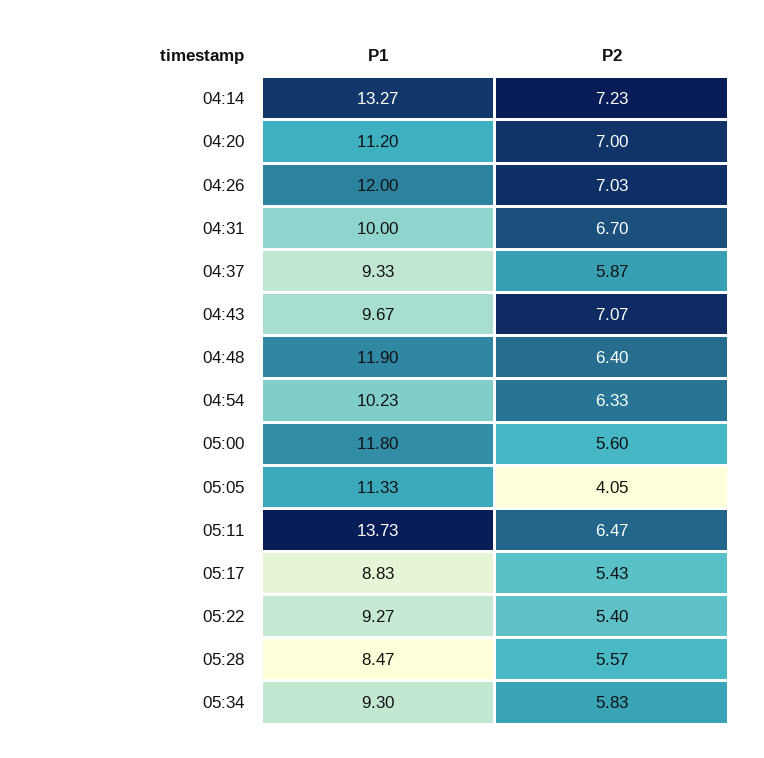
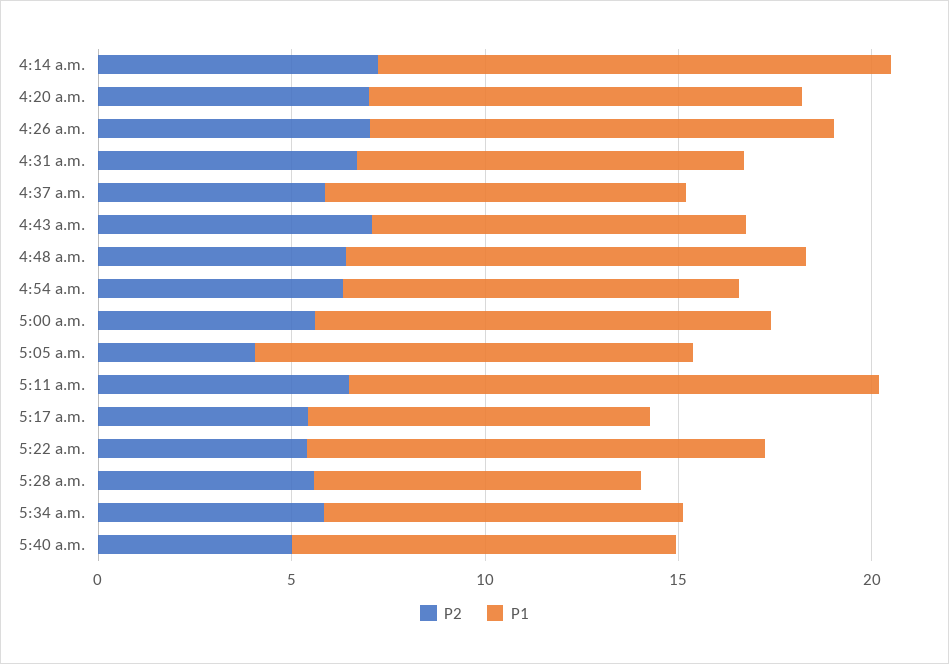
P1, 05:22: 9.27 -> 12
P2, 5:40 a.m.: none -> 5
P1, 5:40 a.m.: none -> 10

